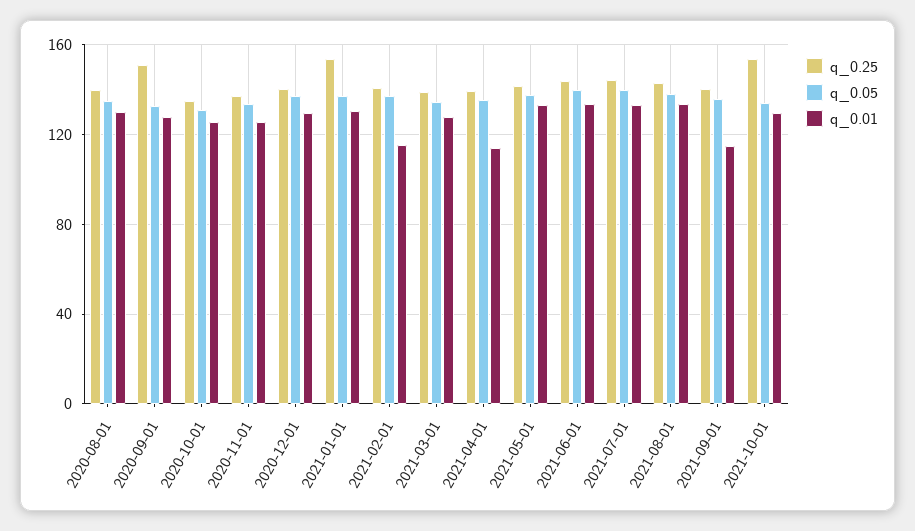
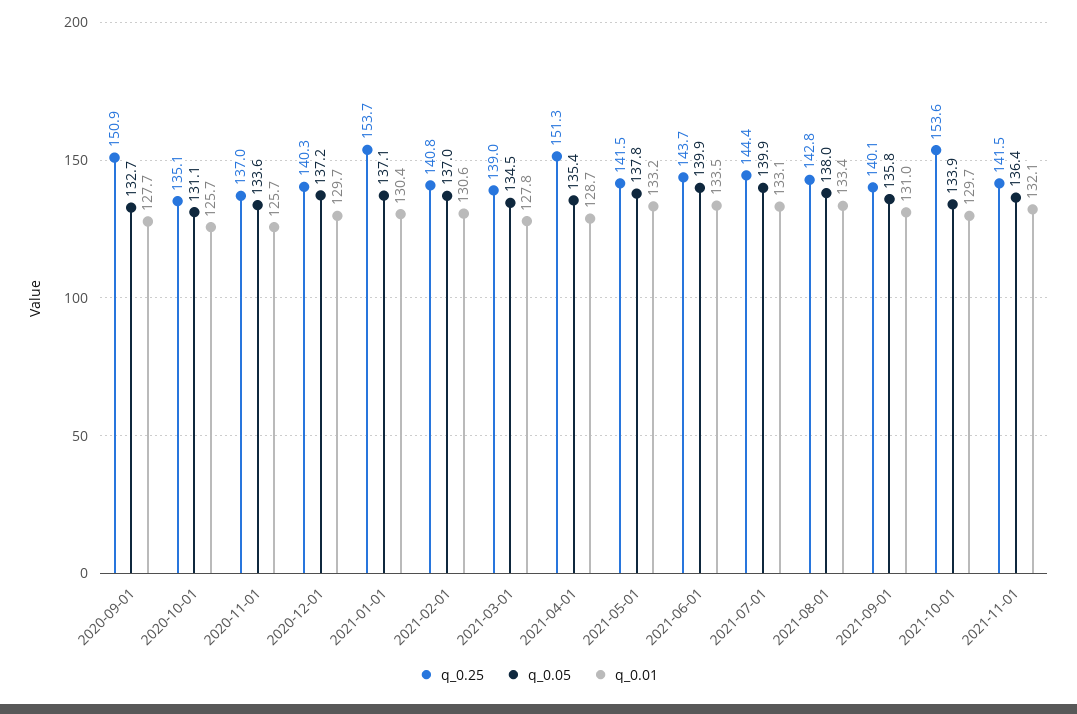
q_0.25, 2020-08-01: 140 -> none
q_0.05, 2020-08-01: 135 -> none
q_0.01, 2020-08-01: 130 -> none
q_0.01, 2021-02-01: 115 -> 130.6
q_0.25, 2021-04-01: 140 -> 151.3
q_0.01, 2021-04-01: 115 -> 128.7
q_0.01, 2021-09-01: 115 -> 131
q_0.25, 2021-11-01: none -> 141.5
q_0.05, 2021-11-01: none -> 136.4
q_0.01, 2021-11-01: none -> 132.1

